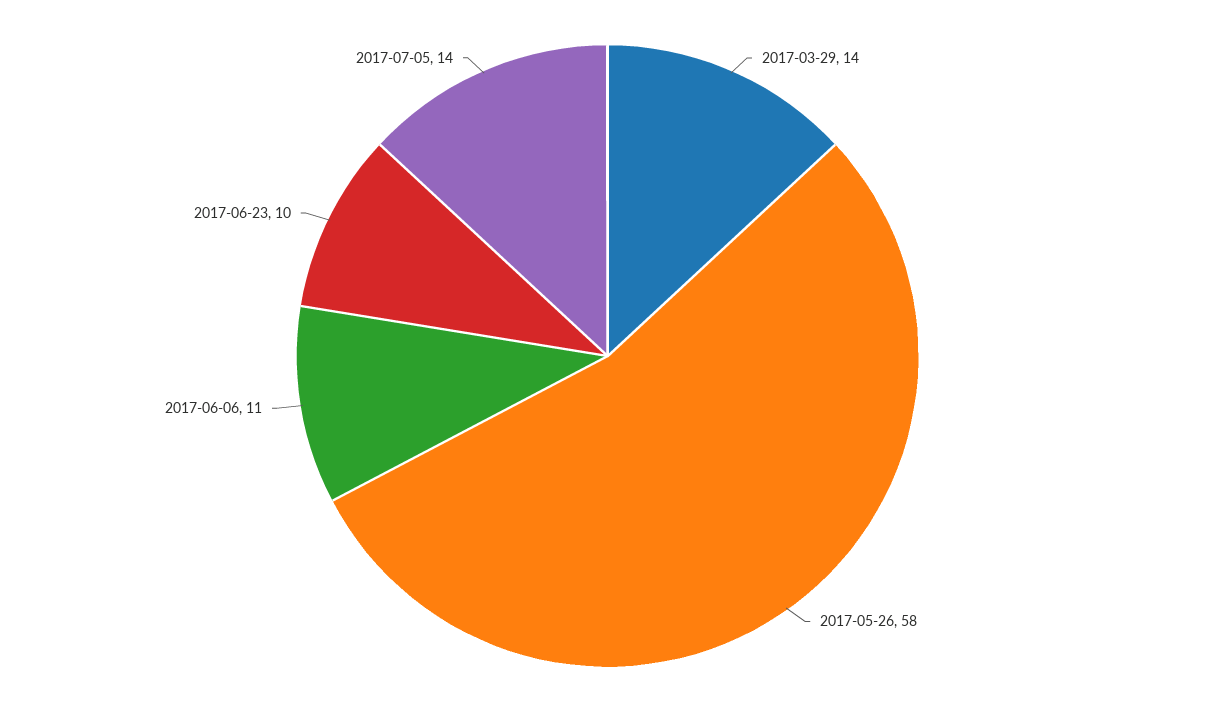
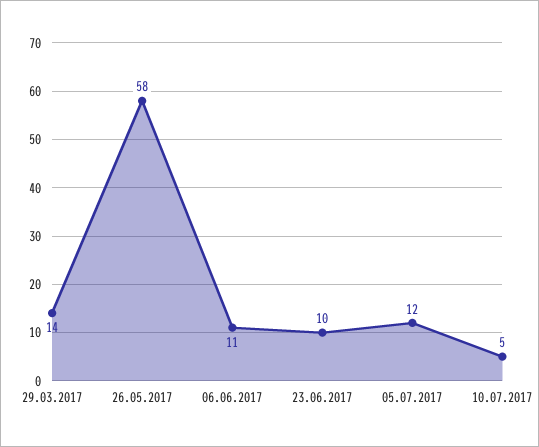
2017-07-05: 14 -> 12
10.07.2017: none -> 5

